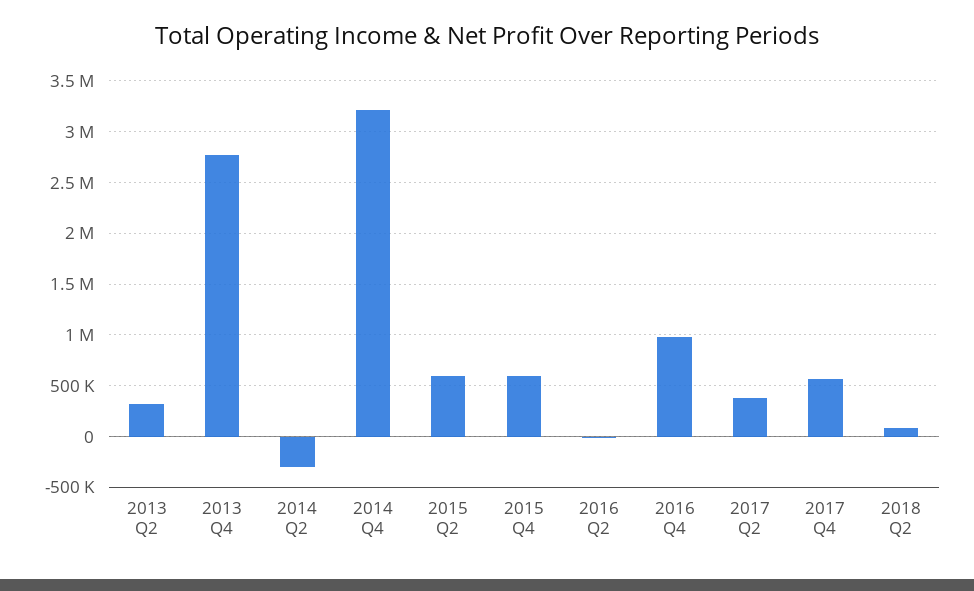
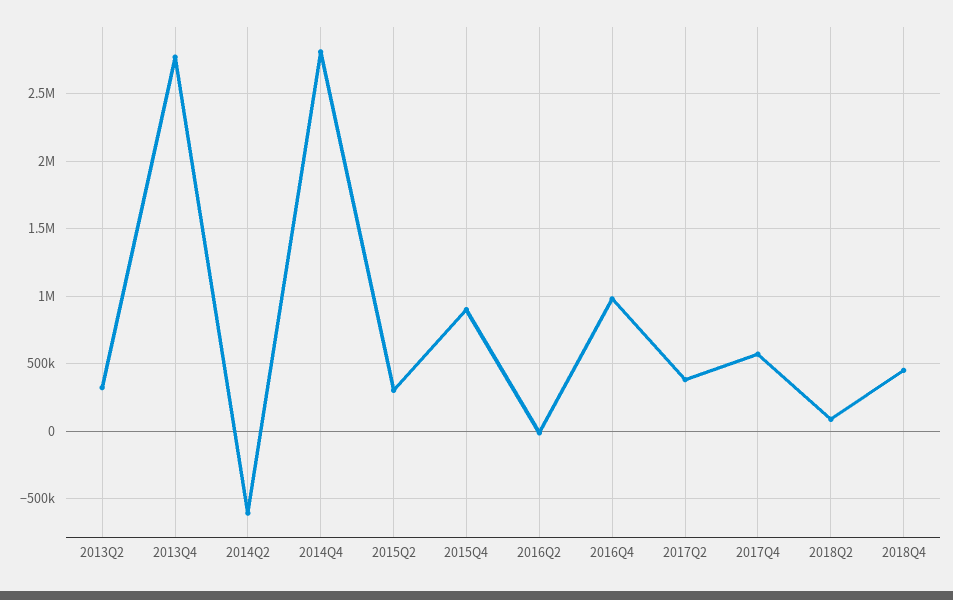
2014 Q2: -300000 -> -600000
2014 Q4: 3200000 -> 2800000
2015 Q2: 600000 -> 300000
2015 Q4: 600000 -> 900000
2018Q4: none -> 450000

